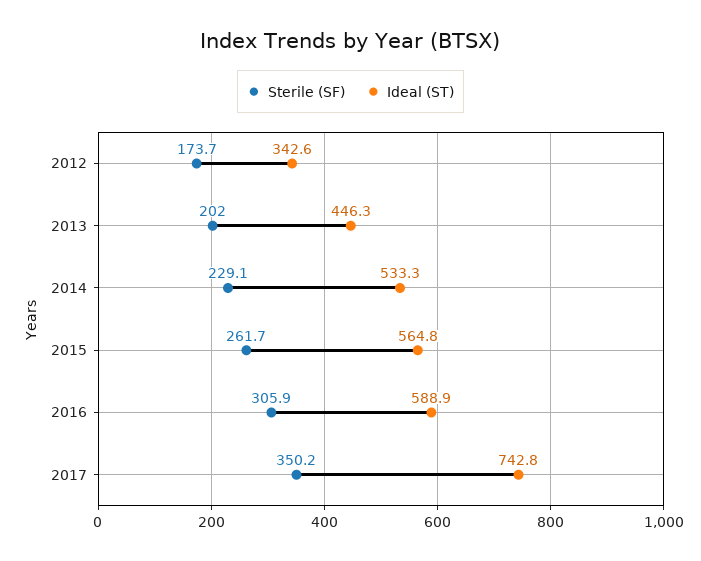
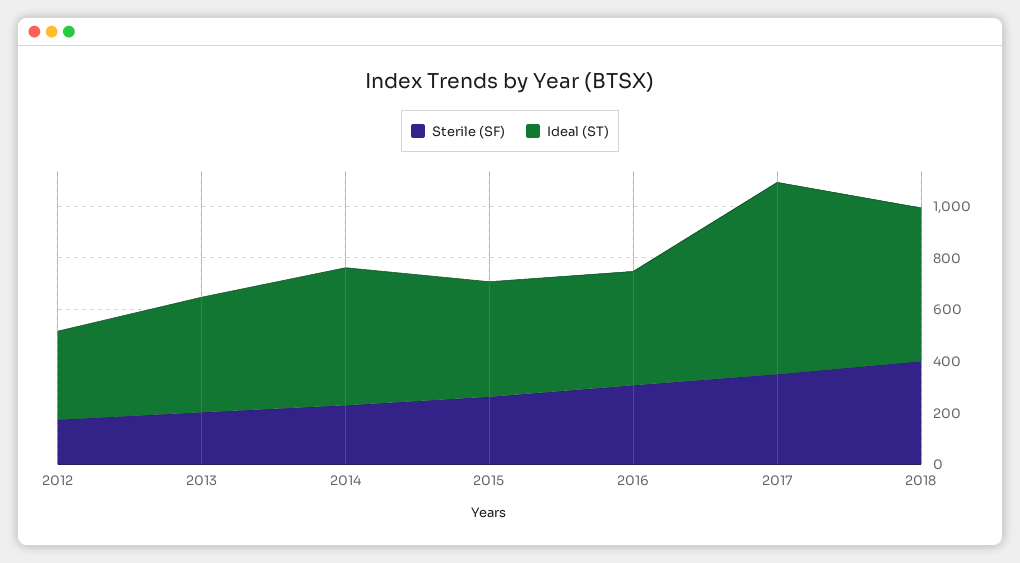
Ideal (ST), 2015: 564.8 -> 450
Ideal (ST), 2016: 588.9 -> 450
Sterile (SF), 2018: none -> 400
Ideal (ST), 2018: none -> 600

